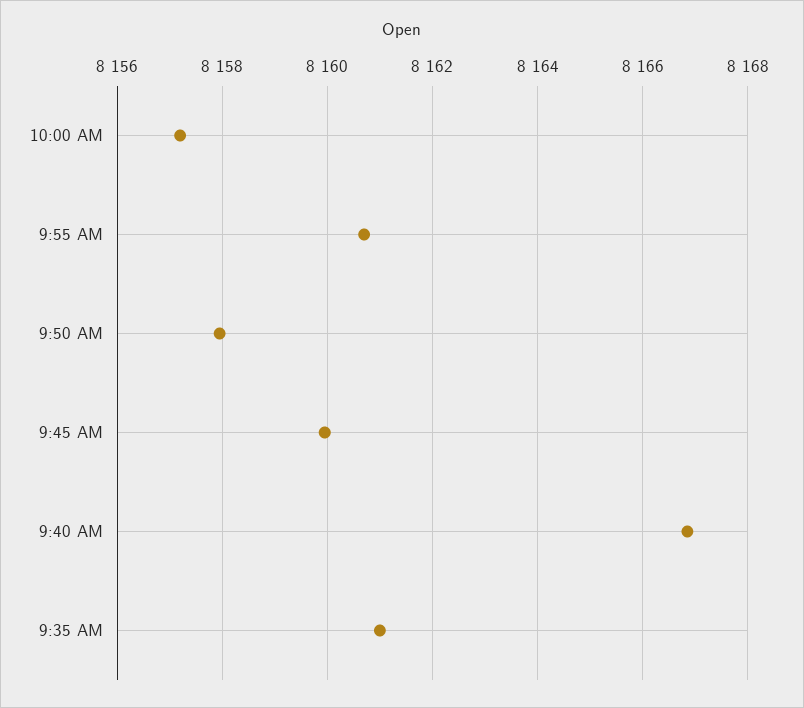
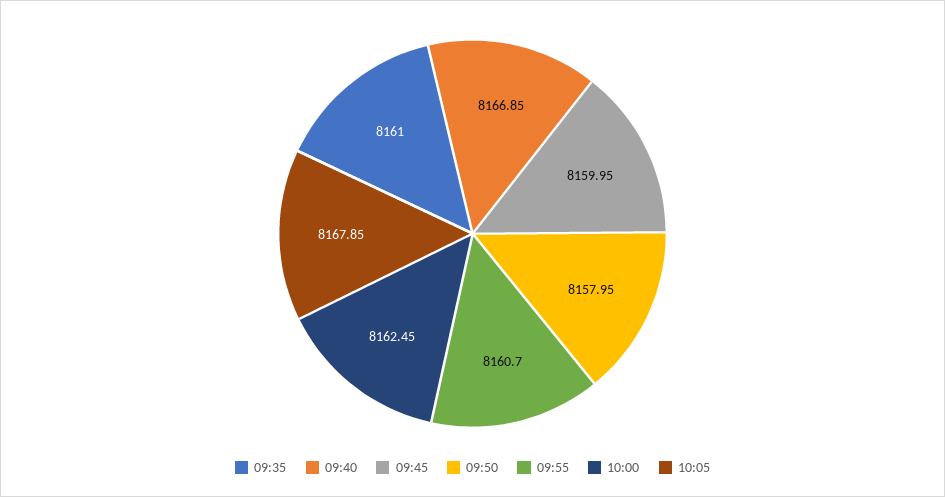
10:00 AM: 8157.2 -> 8162.45
10:05: none -> 8167.85

